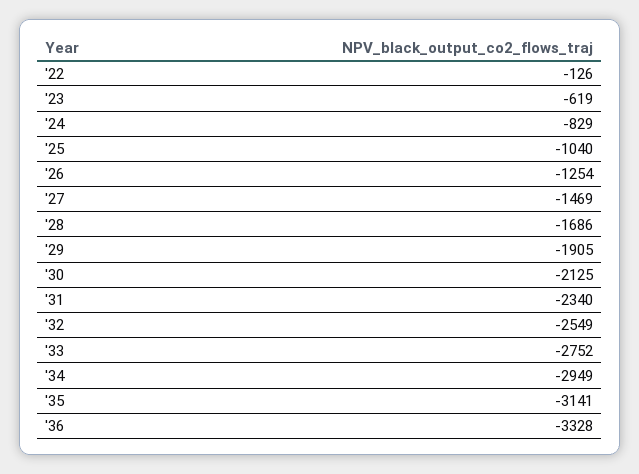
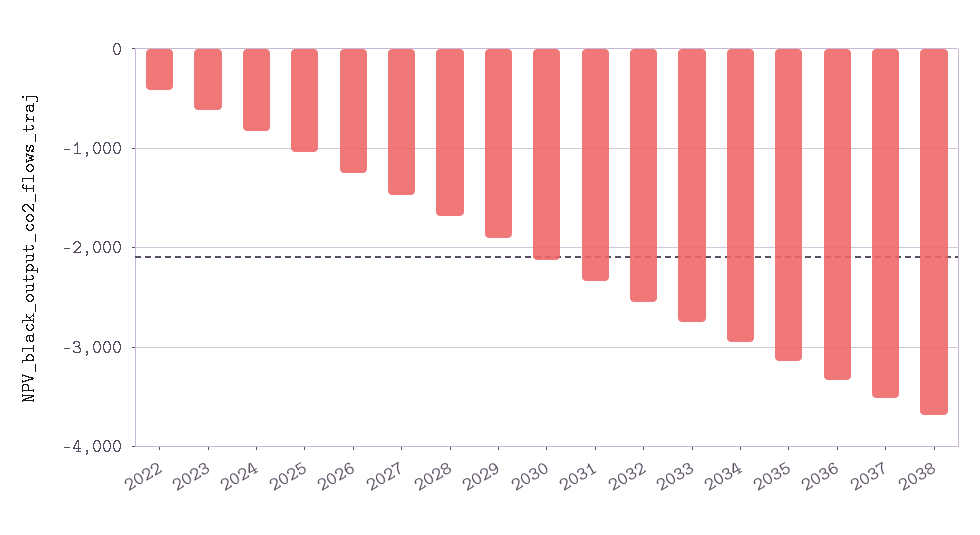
'22: -126 -> -400
2037: none -> -3500
2038: none -> -3700

